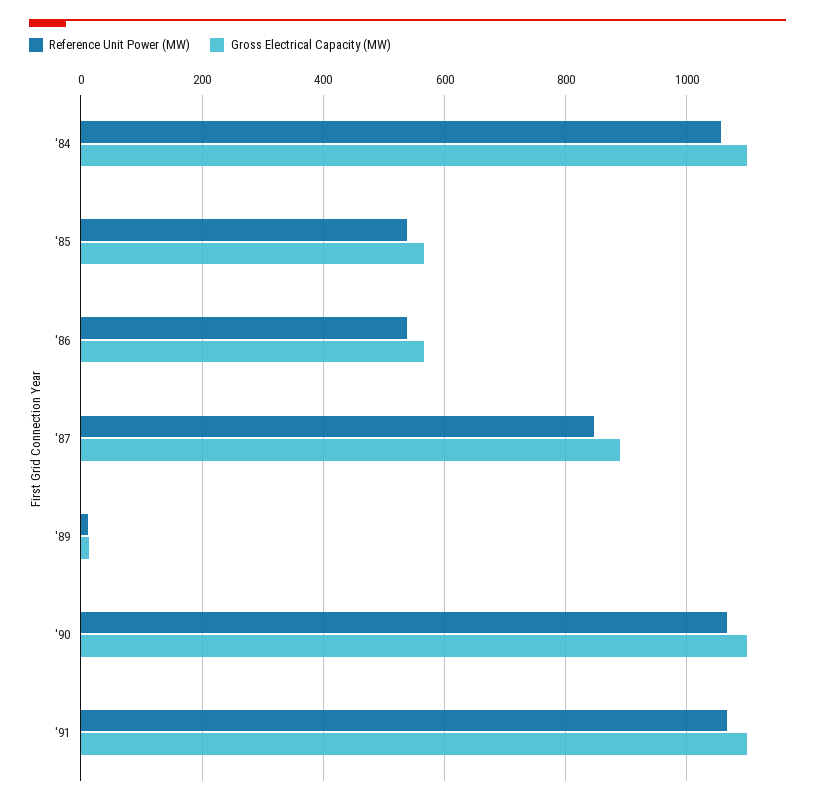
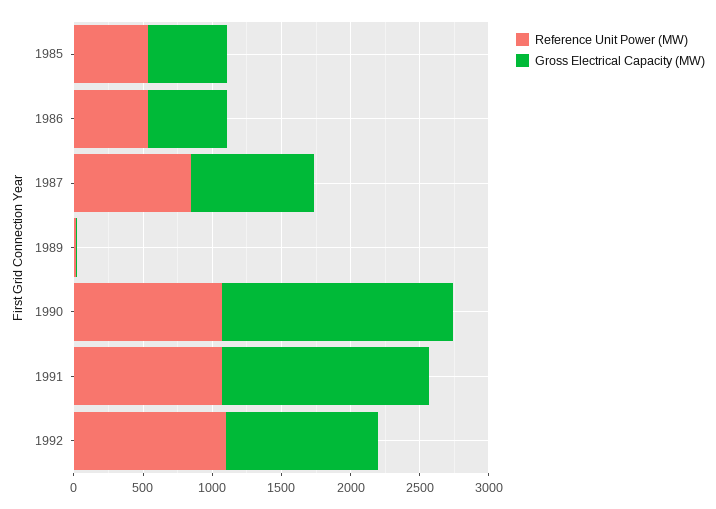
Reference Unit Power (MW), '84: 1060 -> none
Gross Electrical Capacity (MW), '84: 1100 -> none
Gross Electrical Capacity (MW), '90: 1100 -> 1700
Gross Electrical Capacity (MW), '91: 1100 -> 1500
Reference Unit Power (MW), 1992: none -> 1100
Gross Electrical Capacity (MW), 1992: none -> 1100

